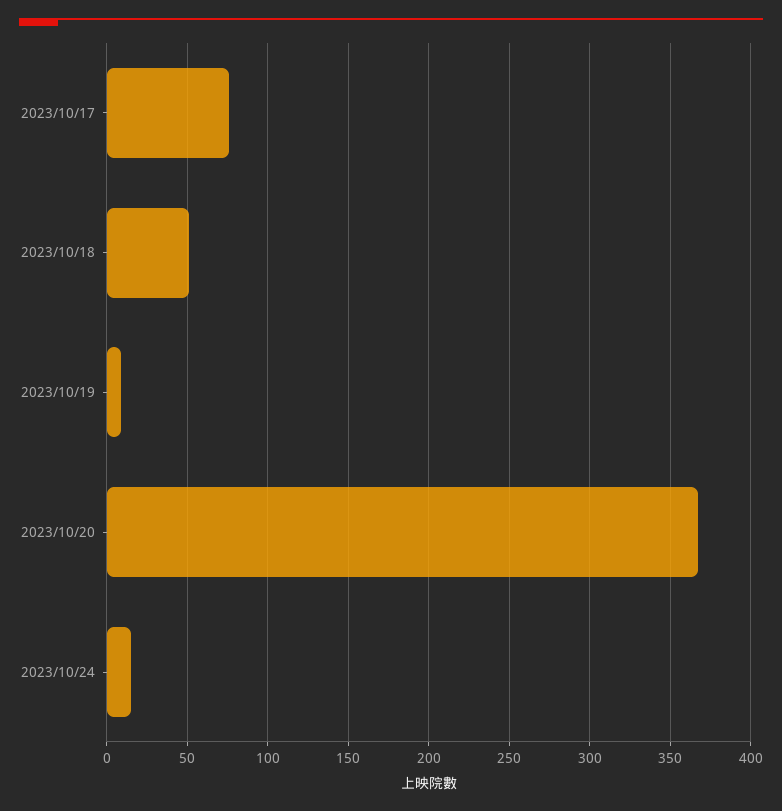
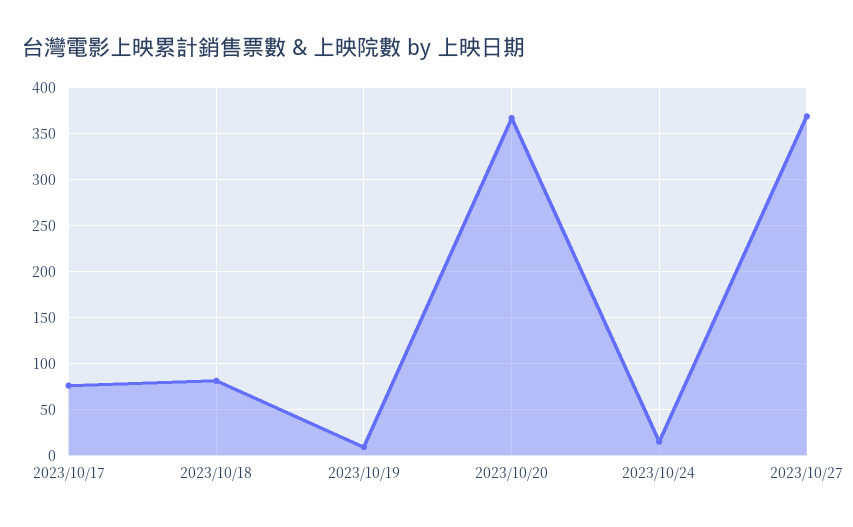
2023/10/18: 50 -> 80
2023/10/27: none -> 370

